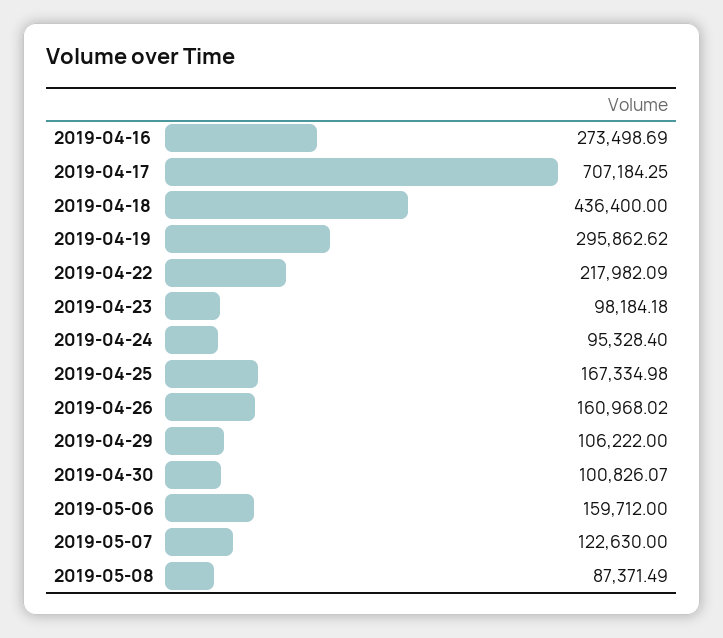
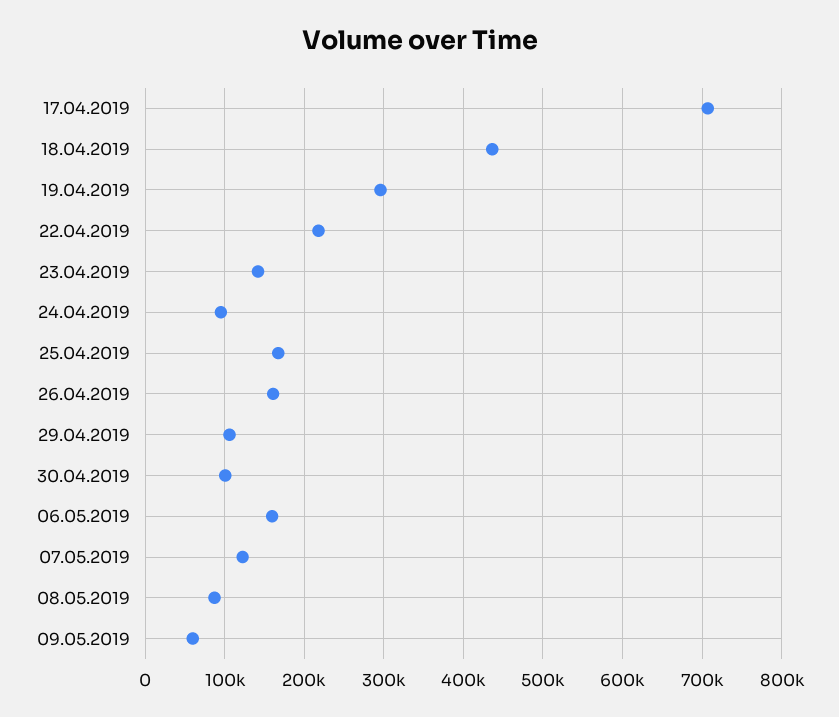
2019-04-16: 273498.69 -> none
2019-04-23: 98184.18 -> 140000
09.05.2019: none -> 60000

